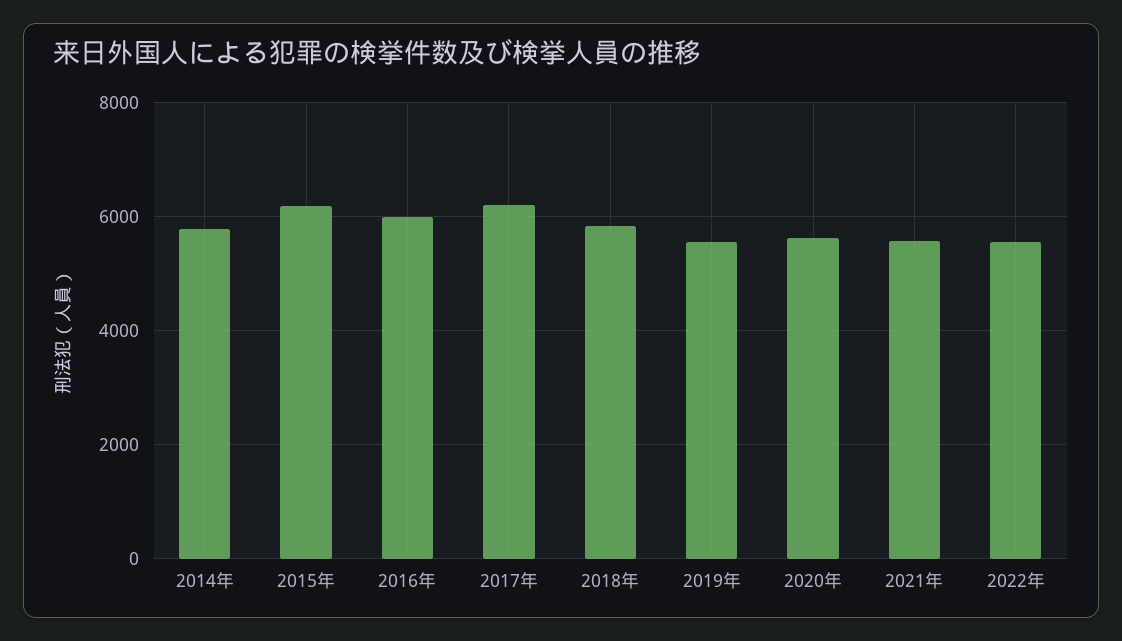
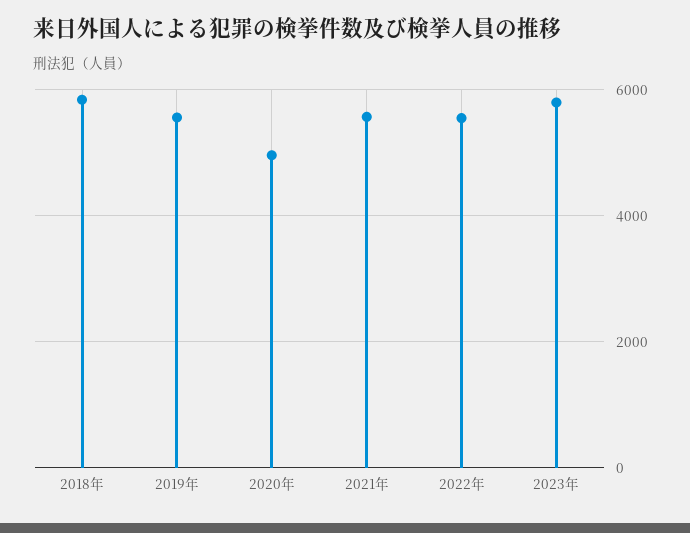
2014年: 5800 -> none
2015年: 6200 -> none
2016年: 6000 -> none
2017年: 6200 -> none
2020年: 5600 -> 5000
2023年: none -> 5800

